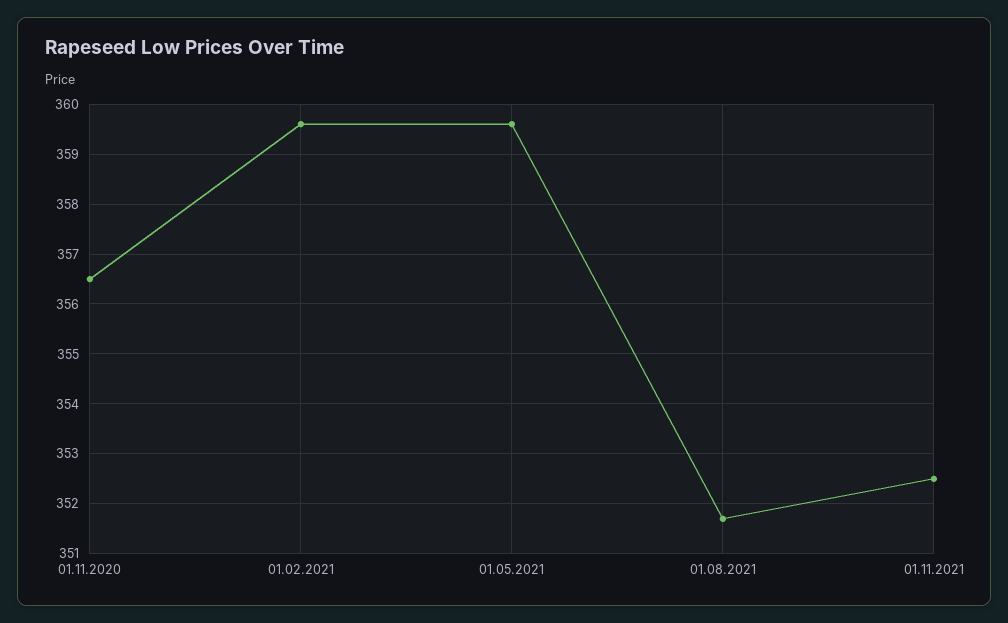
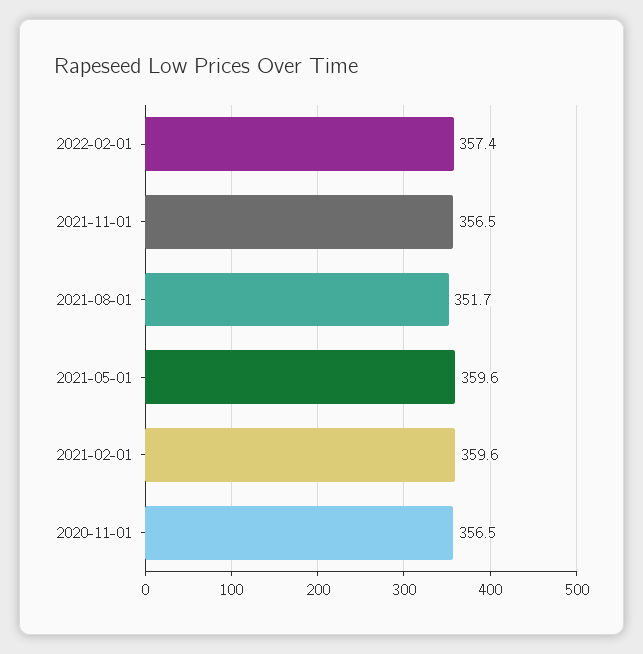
01.11.2021: 352.5 -> 356.5
2022-02-01: none -> 357.4

